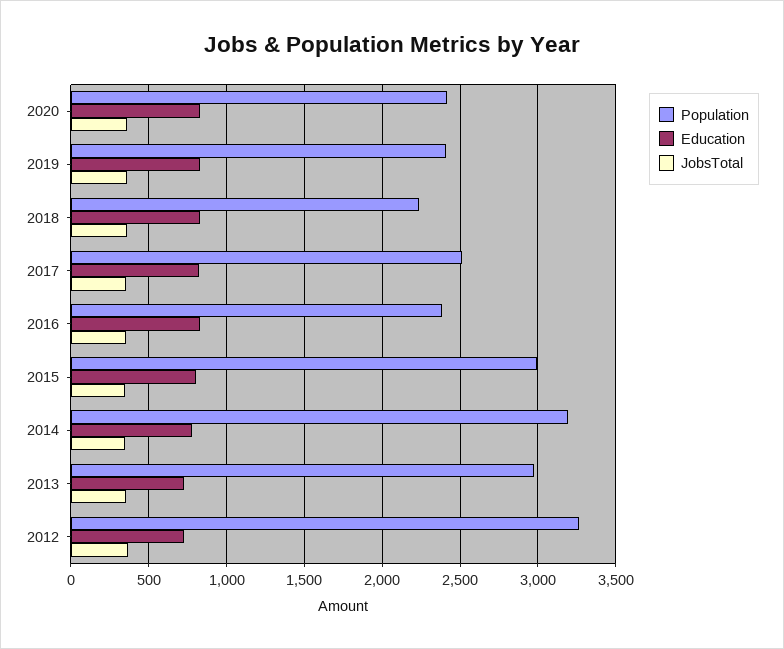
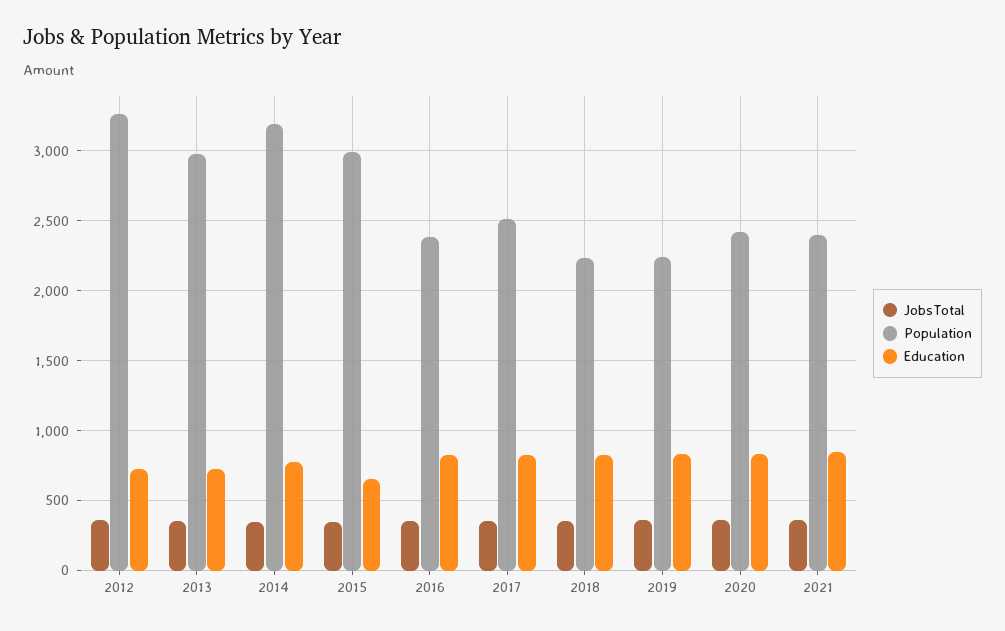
Population, 2019: 2400 -> 2250
Education, 2015: 800 -> 650
JobsTotal, 2021: none -> 350
Population, 2021: none -> 2400
Education, 2021: none -> 850

